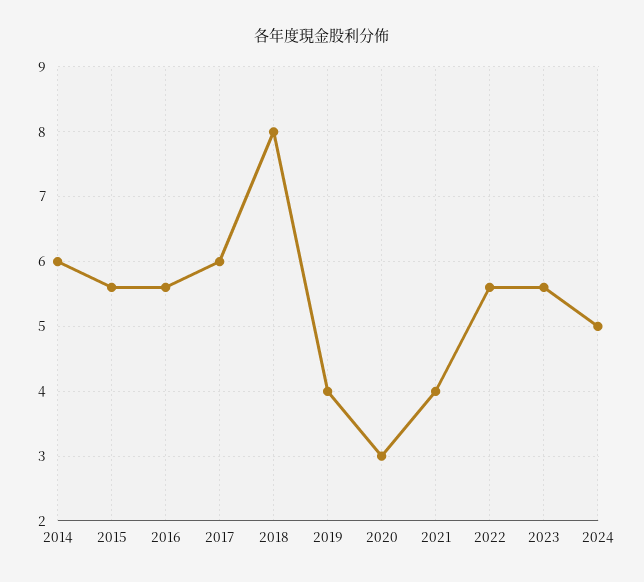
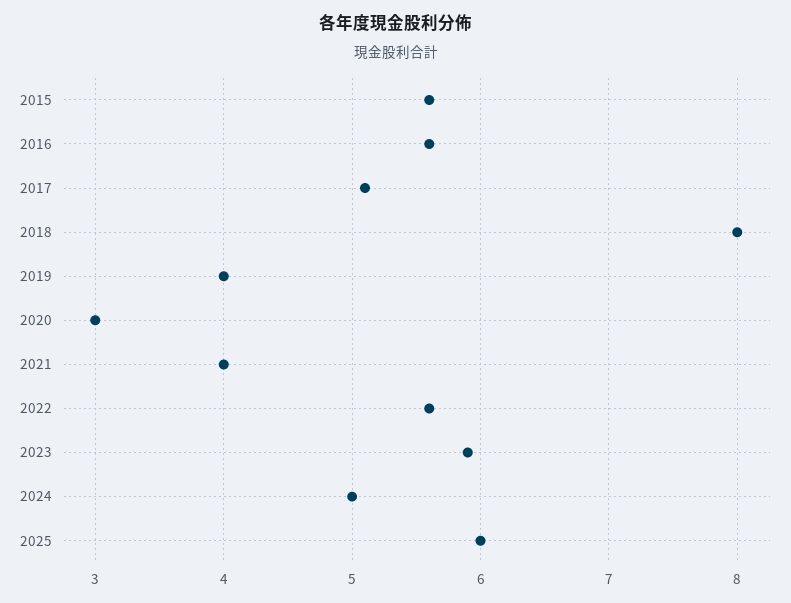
2014: 6 -> none
2017: 6 -> 5.1
2023: 5.6 -> 5.9
2025: none -> 6

